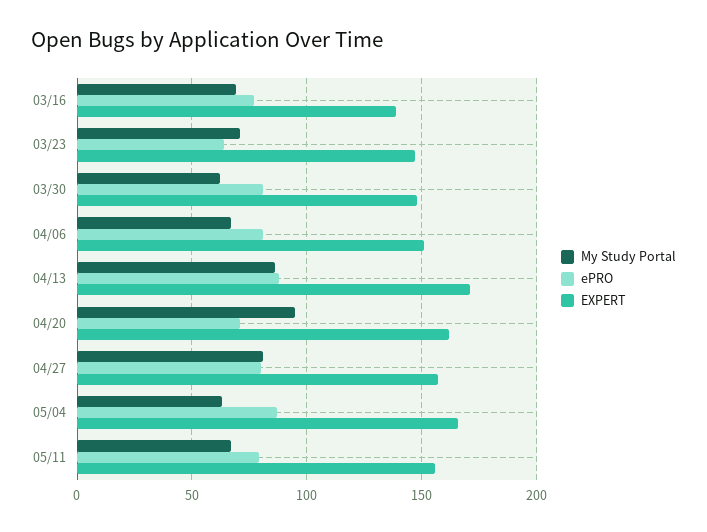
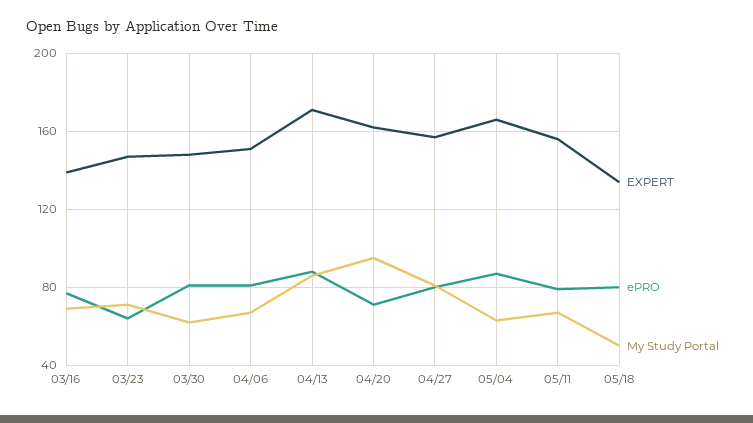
EXPERT, 05/18: none -> 135
ePRO, 05/18: none -> 80
My Study Portal, 05/18: none -> 50

